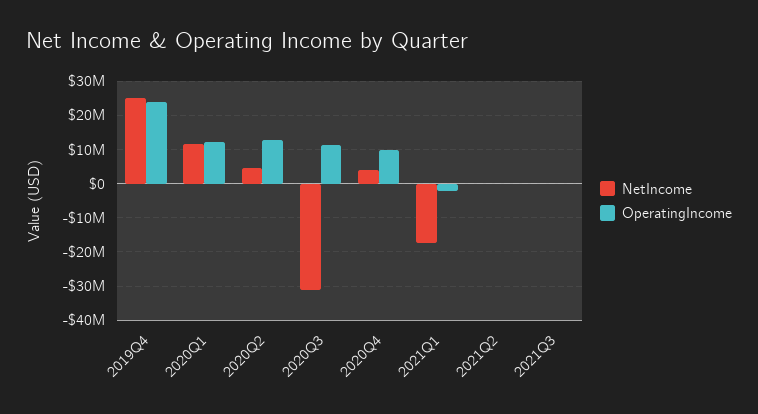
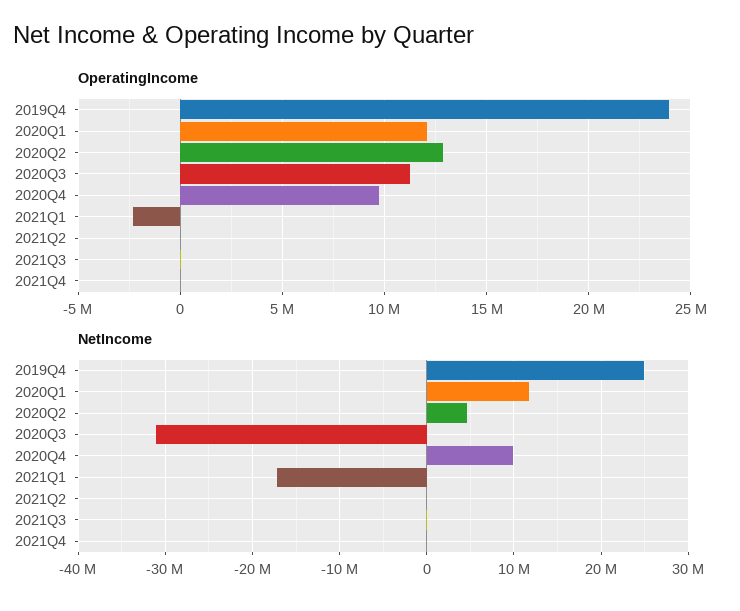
NetIncome, 2020Q4: 4000000 -> 10000000
OperatingIncome, 2021Q4: none -> 0
NetIncome, 2021Q4: none -> 0

